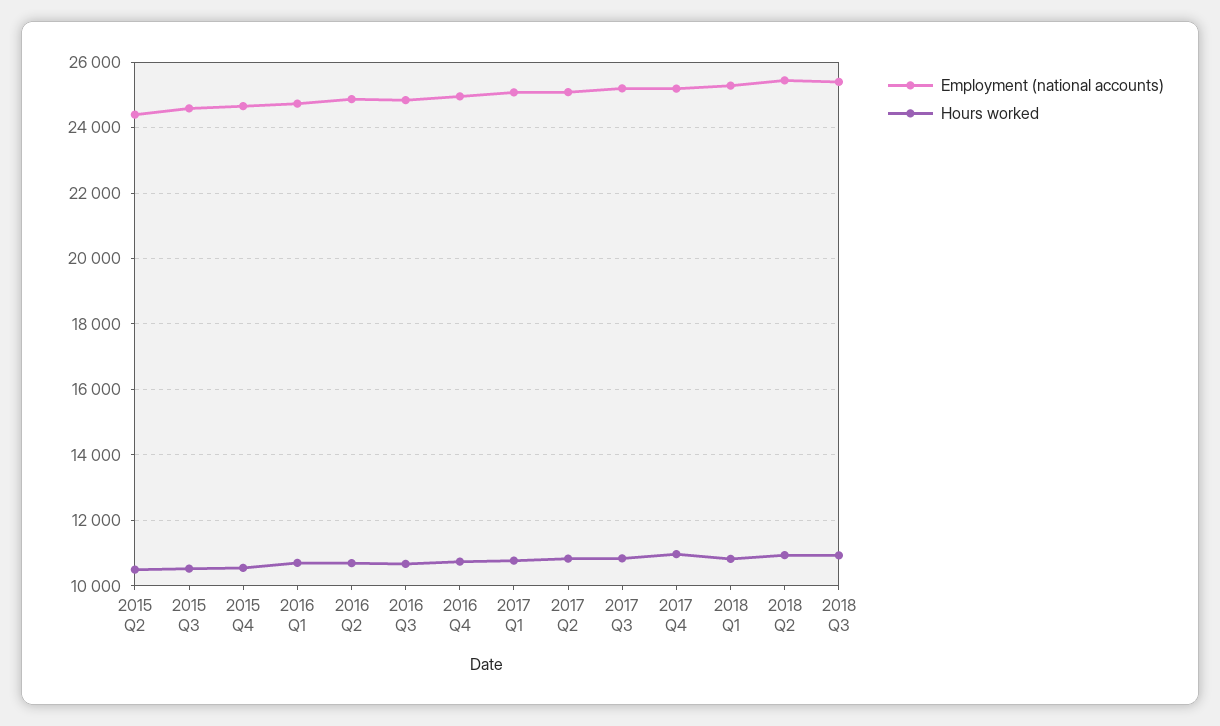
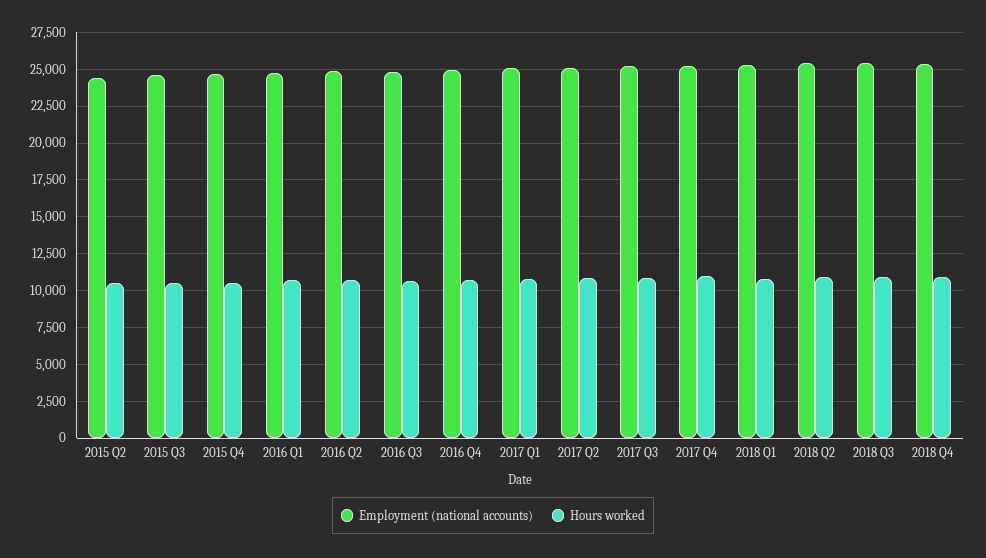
Employment (national accounts), 2018 Q4: none -> 25500
Hours worked, 2018 Q4: none -> 11000

